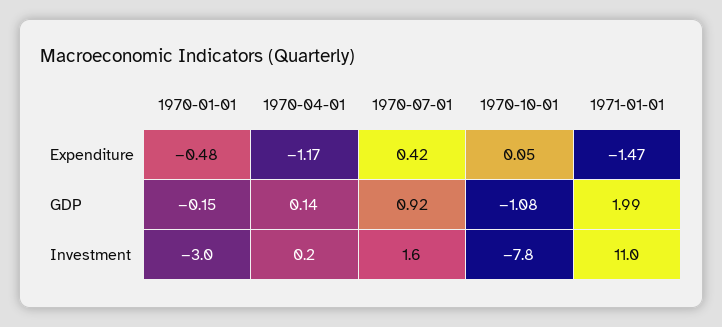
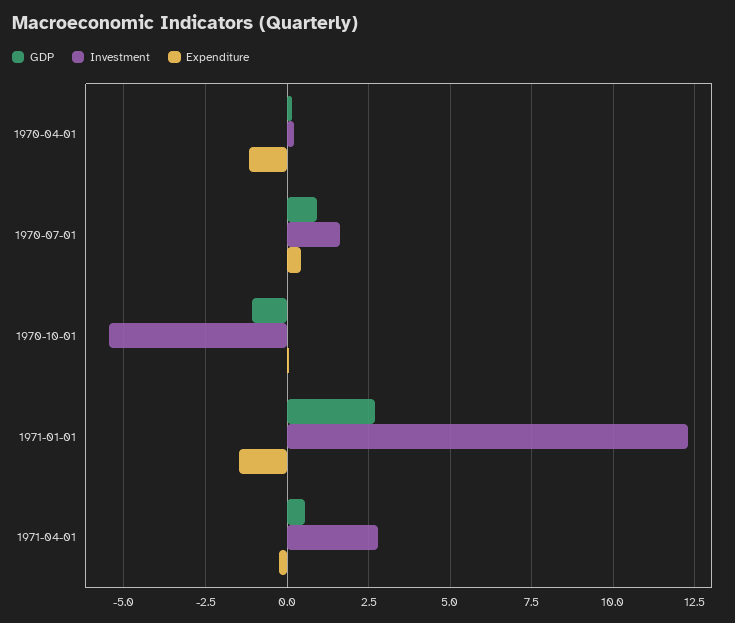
Expenditure, 1970-01-01: -0.48 -> none
GDP, 1970-01-01: -0.15 -> none
GDP, 1971-01-01: 1.99 -> 2.75
Investment, 1970-01-01: -3 -> none
Investment, 1970-10-01: -7.8 -> -5.5
Investment, 1971-01-01: 11 -> 12.25
GDP, 1971-04-01: none -> 0.5
Investment, 1971-04-01: none -> 2.75
Expenditure, 1971-04-01: none -> -0.25

